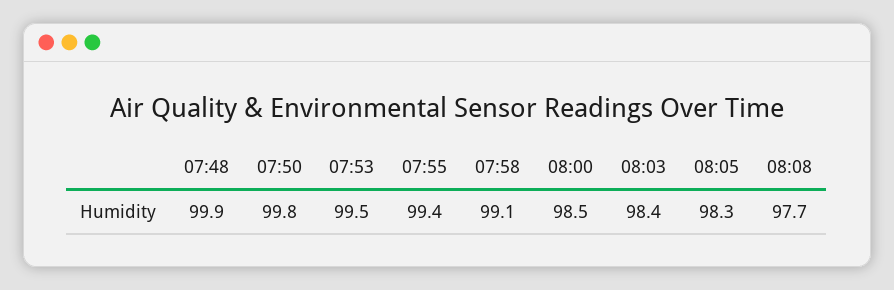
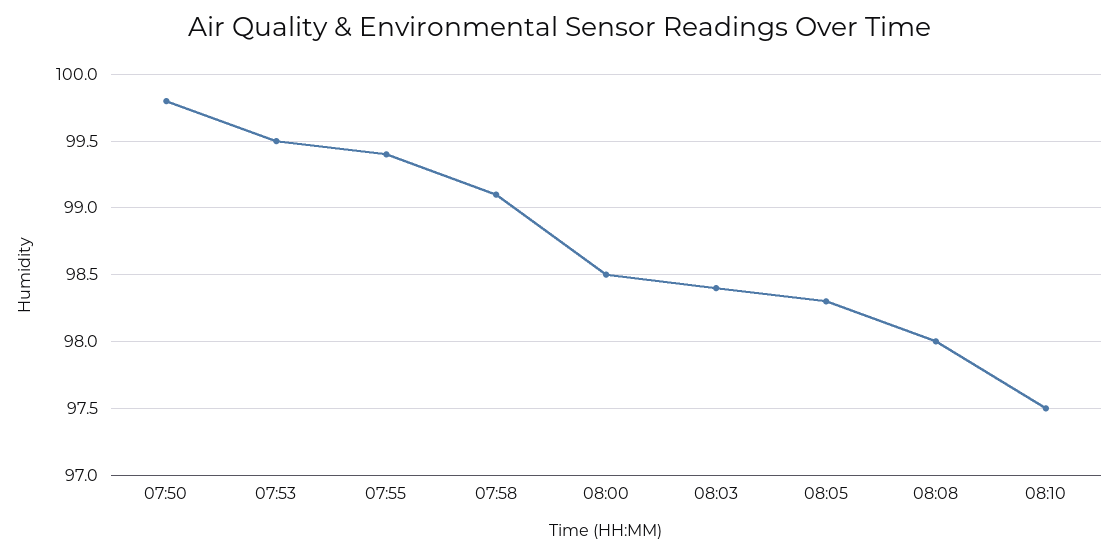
07:48: 99.9 -> none
08:08: 97.7 -> 98
08:10: none -> 97.5

